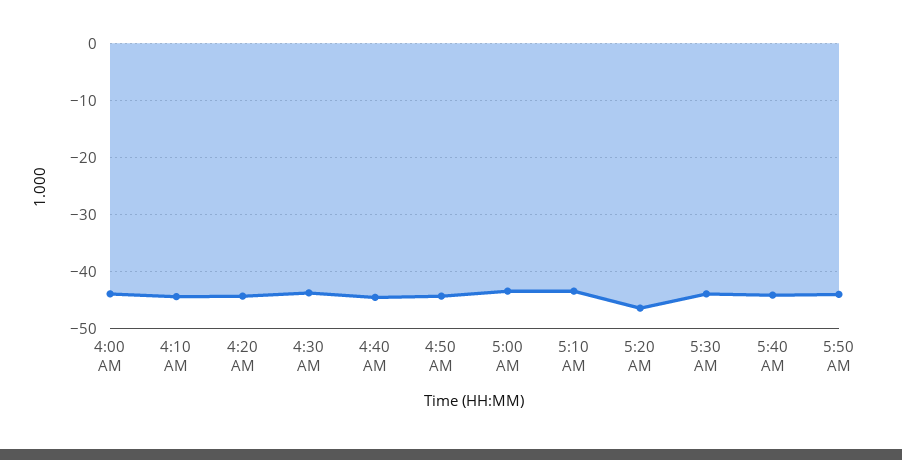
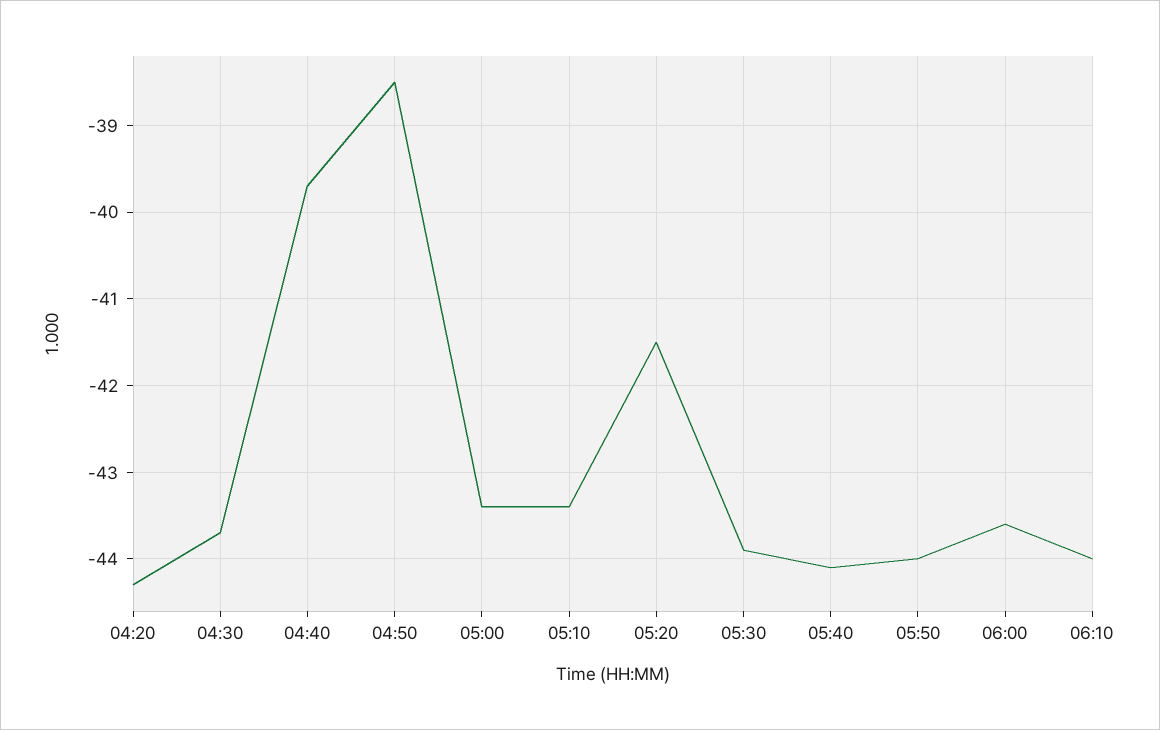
4:00 AM: -44 -> none
4:10 AM: -44 -> none
4:40 AM: -44 -> -39.7
4:50 AM: -44 -> -38.5
5:20 AM: -46 -> -41.5
06:00: none -> -43.6
06:10: none -> -44

